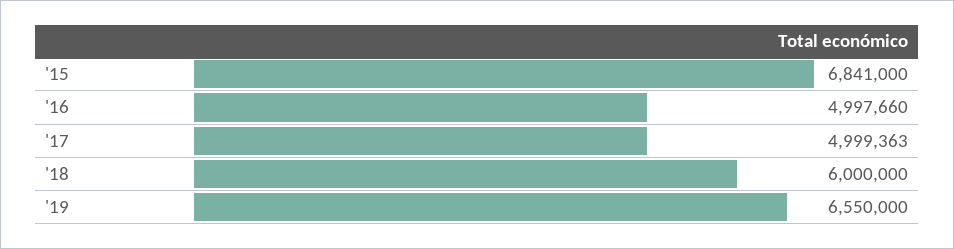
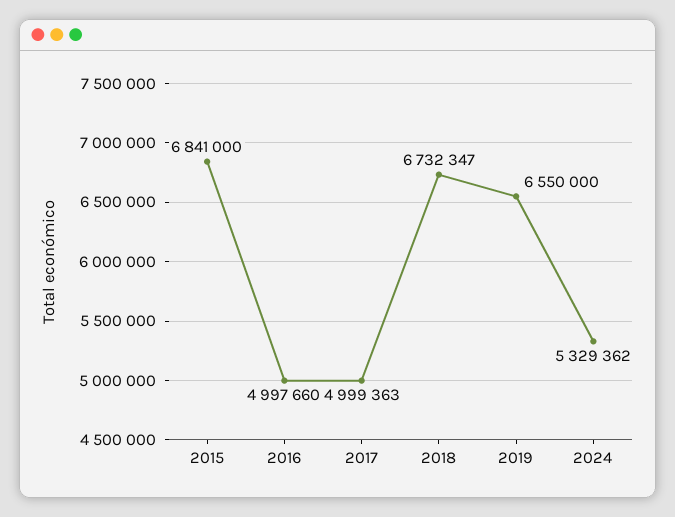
'18: 6000000 -> 6732347
2024: none -> 5329362

